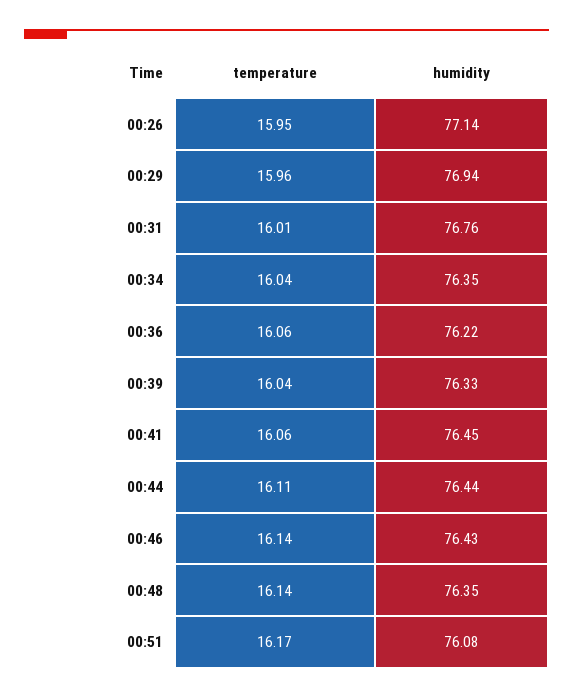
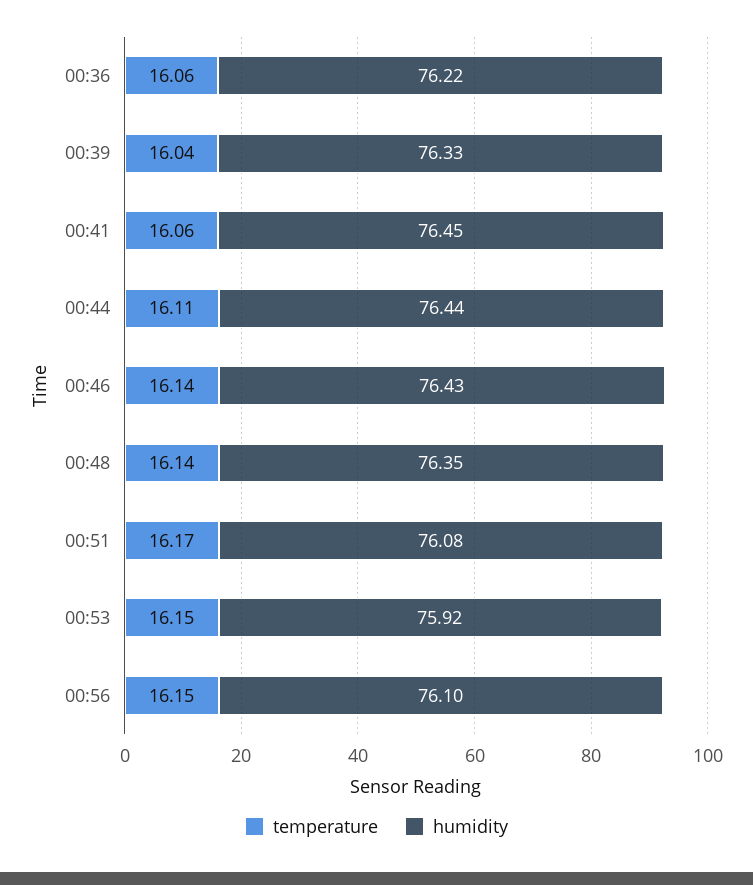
temperature, 00:26: 15.95 -> none
humidity, 00:26: 77.14 -> none
temperature, 00:29: 15.96 -> none
humidity, 00:29: 76.94 -> none
temperature, 00:31: 16.01 -> none
humidity, 00:31: 76.76 -> none
temperature, 00:34: 16.04 -> none
humidity, 00:34: 76.35 -> none
temperature, 00:53: none -> 16.15
humidity, 00:53: none -> 75.92
temperature, 00:56: none -> 16.15
humidity, 00:56: none -> 76.1

